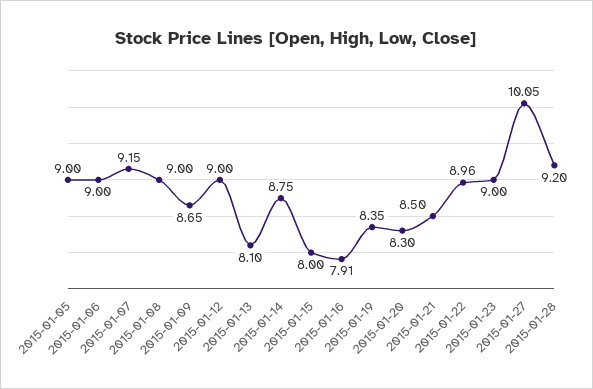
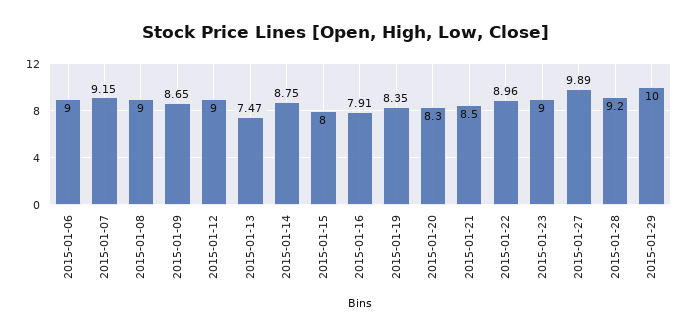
2015-01-05: 9 -> none
2015-01-13: 8.1 -> 7.47
2015-01-27: 10.05 -> 9.89
2015-01-29: none -> 10

